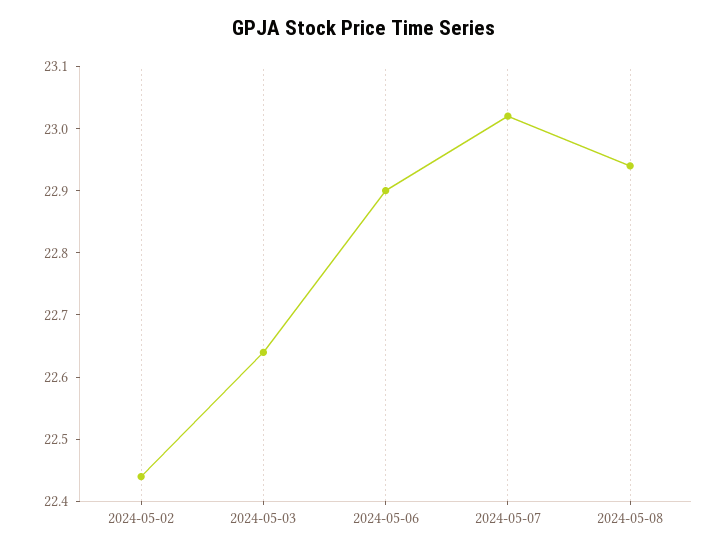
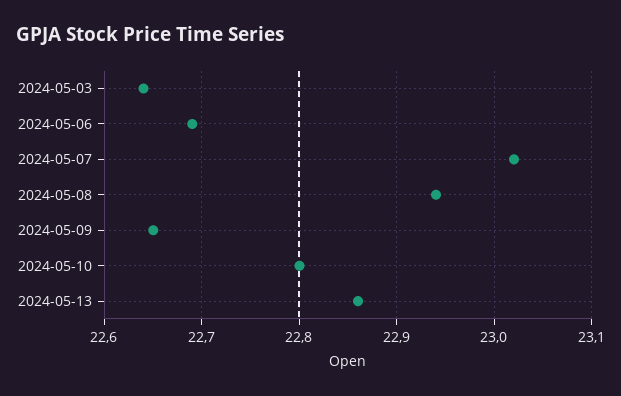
2024-05-02: 22.45 -> none
2024-05-06: 22.9 -> 22.69
2024-05-09: none -> 22.65
2024-05-10: none -> 22.8
2024-05-13: none -> 22.86

